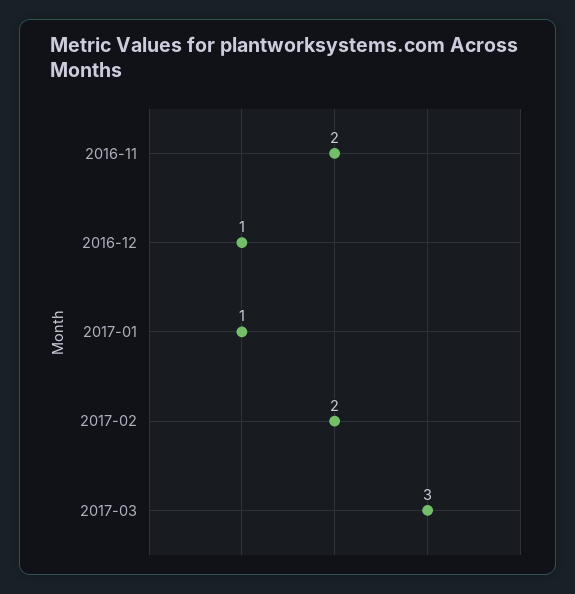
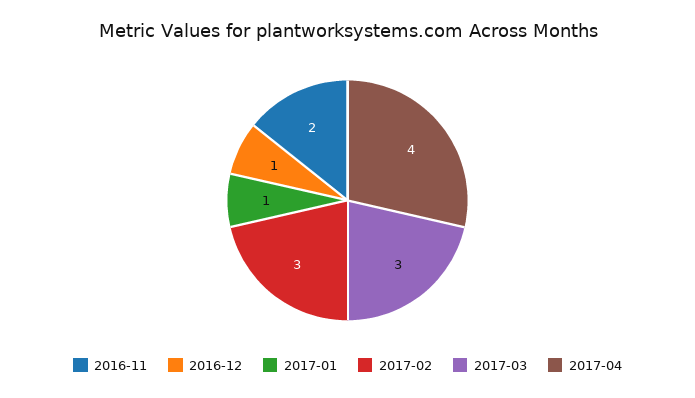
2017-02: 2 -> 3
2017-04: none -> 4

